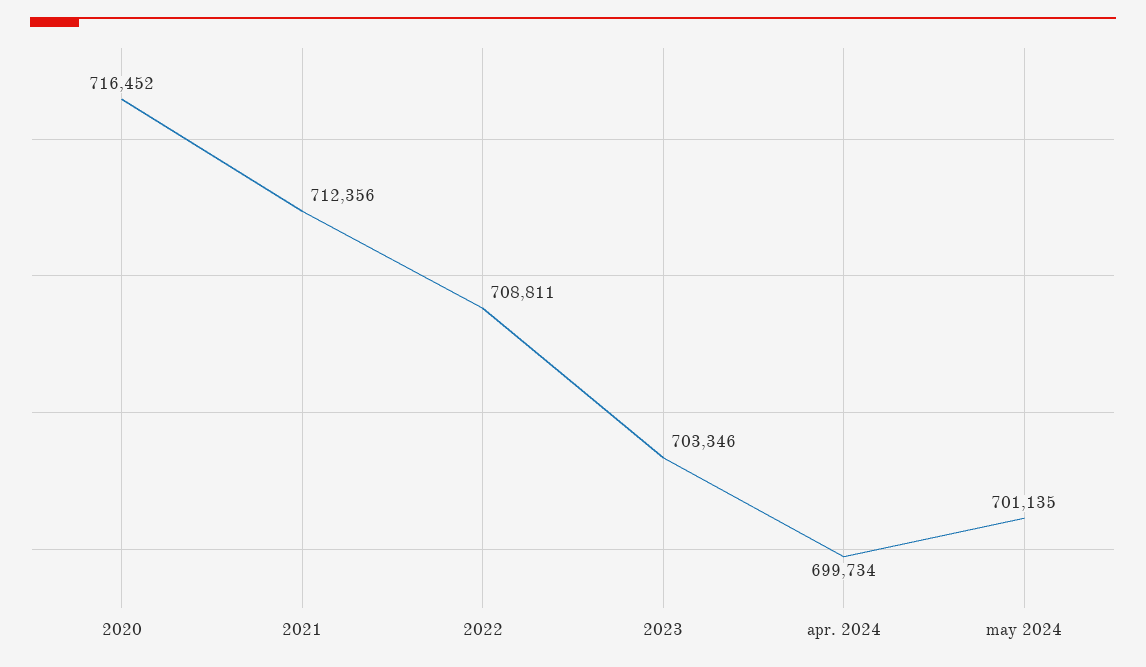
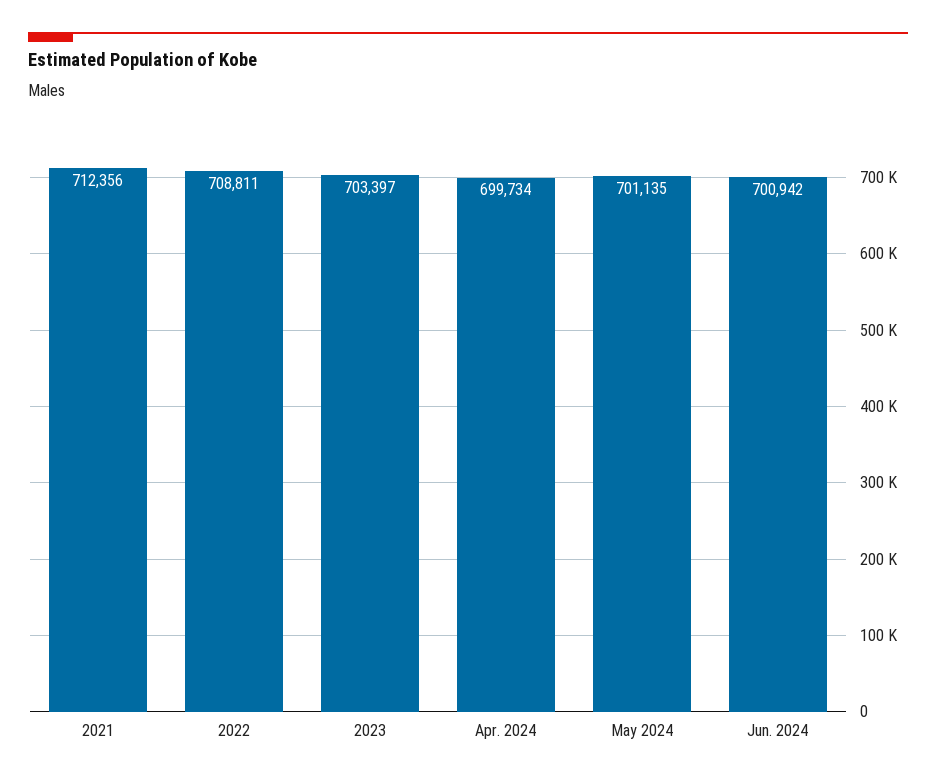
2020: 716452 -> none
2023: 703346 -> 703397
Jun. 2024: none -> 700942

